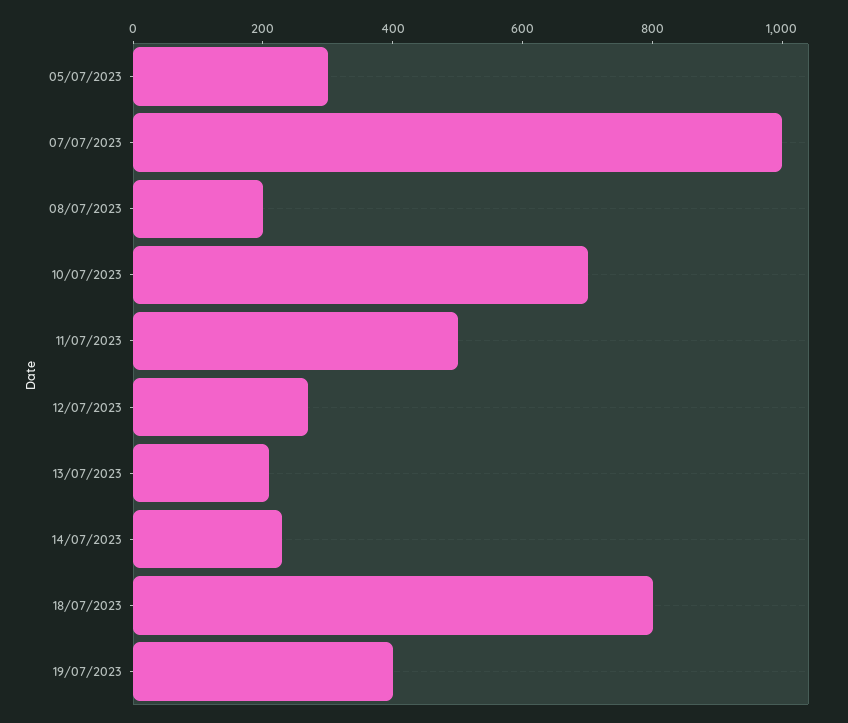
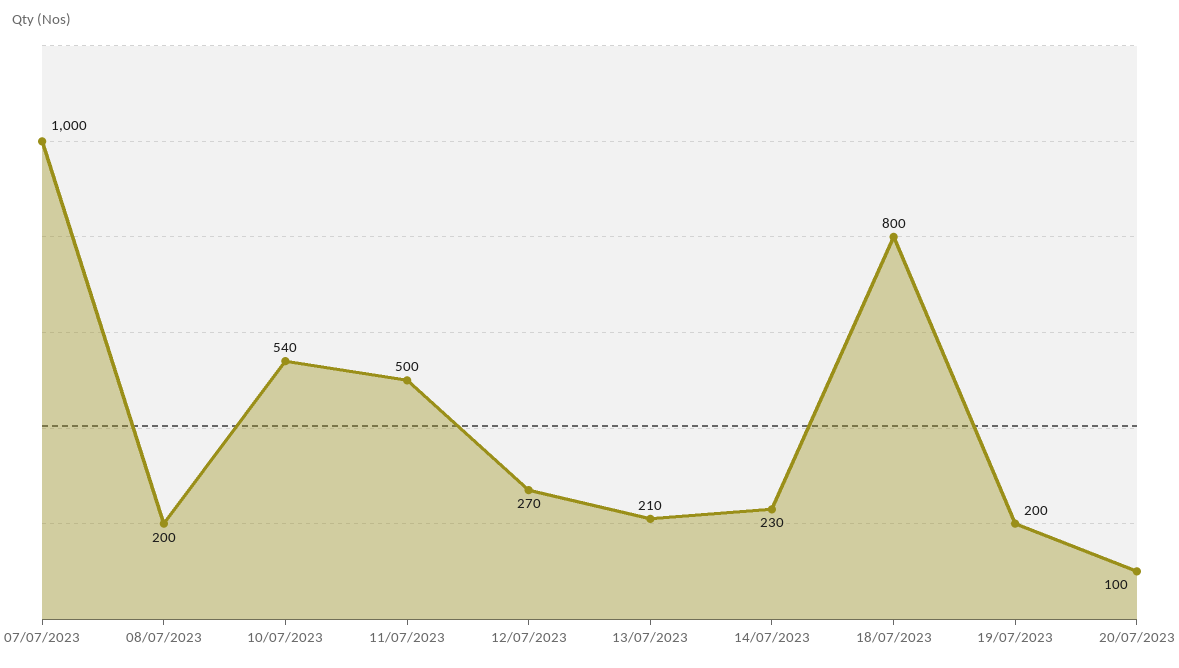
05/07/2023: 300 -> none
10/07/2023: 700 -> 540
19/07/2023: 400 -> 200
20/07/2023: none -> 100

